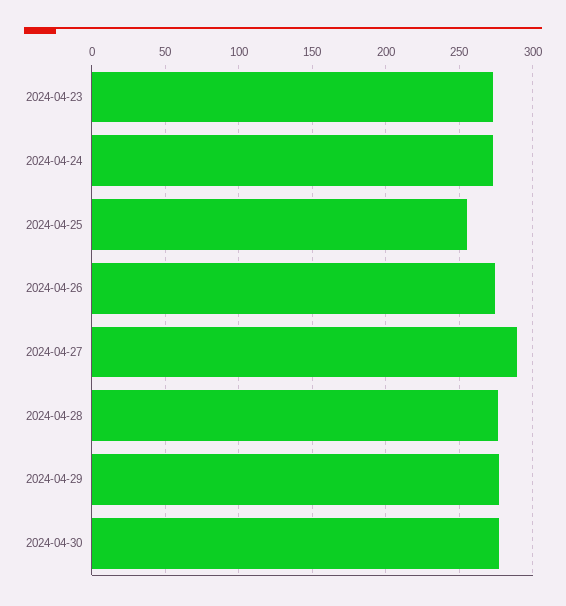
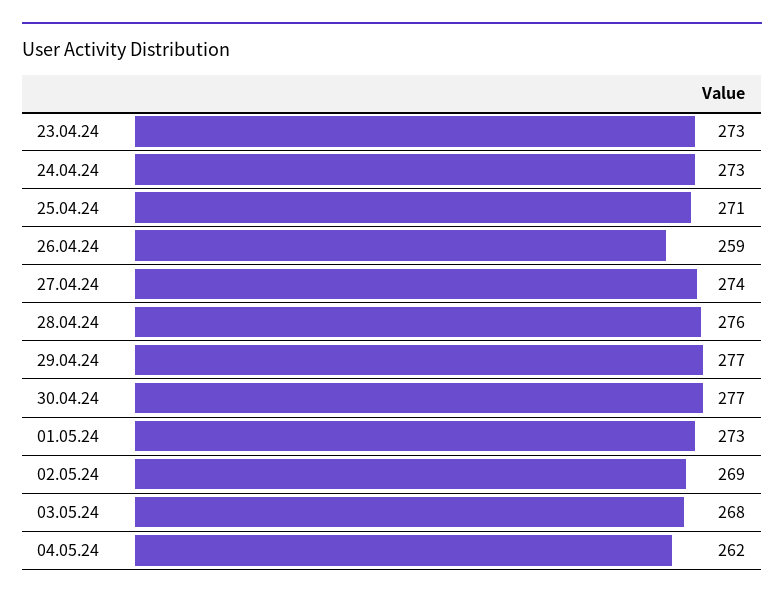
2024-04-25: 255 -> 271
2024-04-26: 275 -> 259
2024-04-27: 290 -> 274
01.05.24: none -> 273
02.05.24: none -> 269
03.05.24: none -> 268
04.05.24: none -> 262

